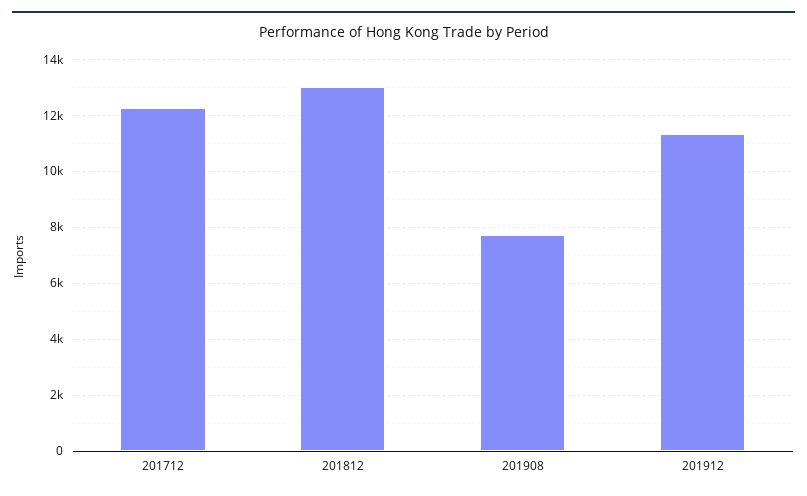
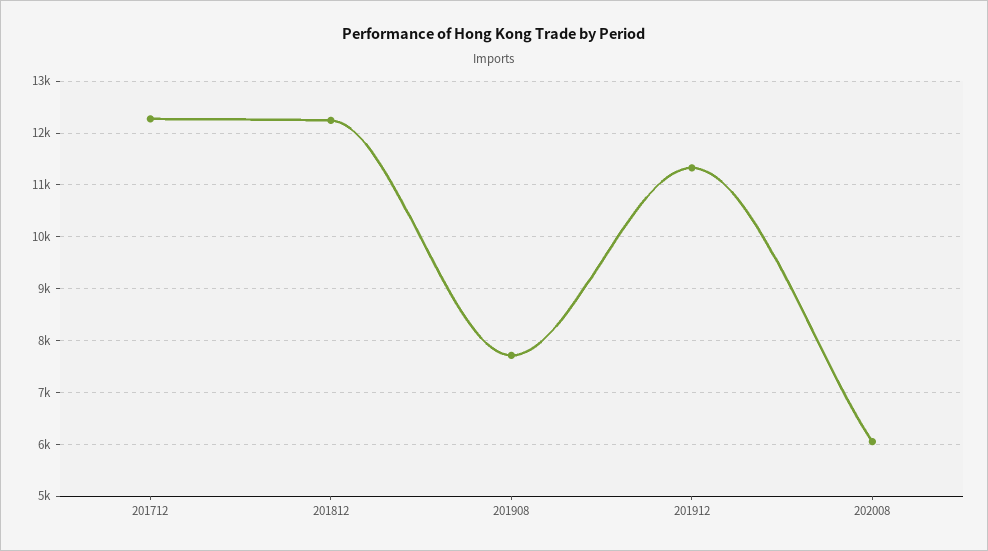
201812: 13000 -> 12200
202008: none -> 6000

